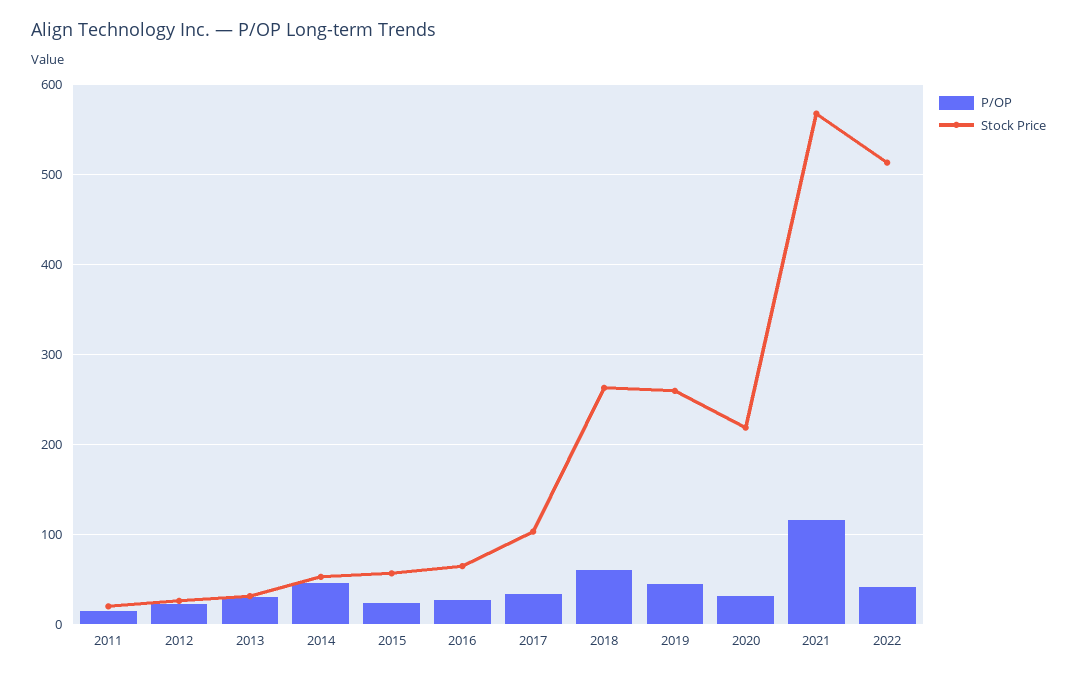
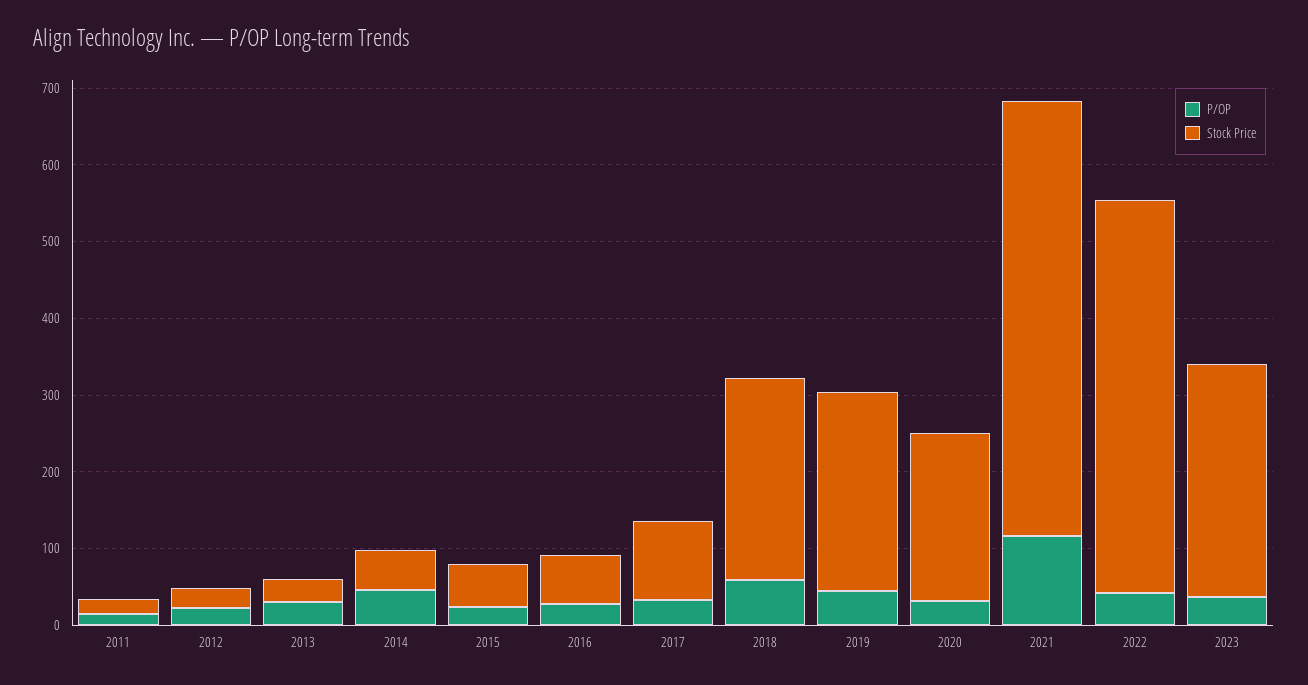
P/OP, 2023: none -> 40
Stock Price, 2023: none -> 300

